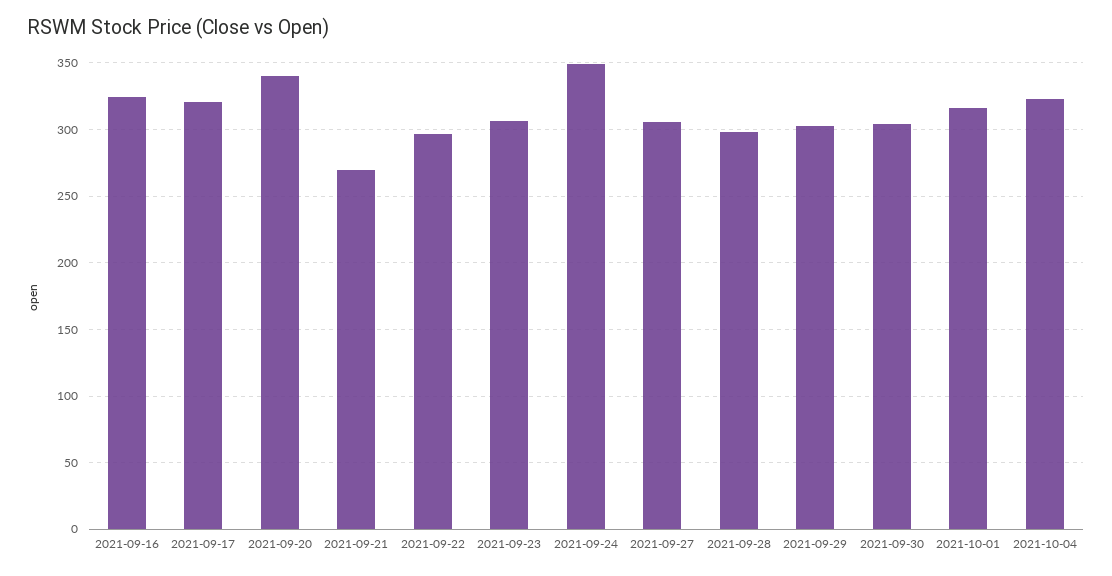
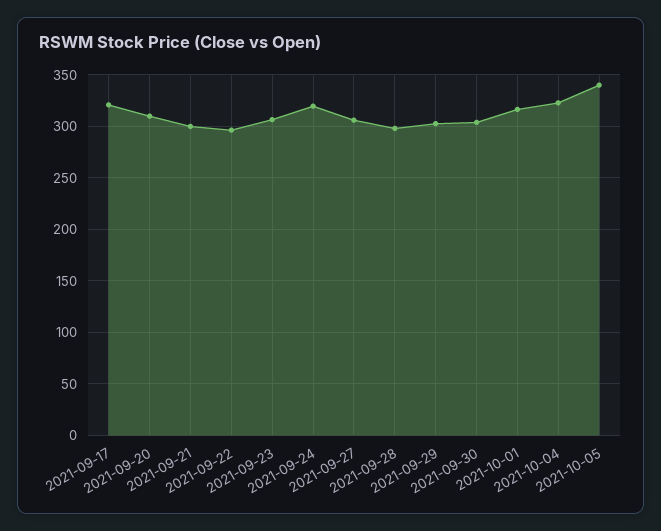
2021-09-16: 325 -> none
2021-09-20: 340 -> 310
2021-09-21: 270 -> 300
2021-09-24: 350 -> 320
2021-10-05: none -> 340

